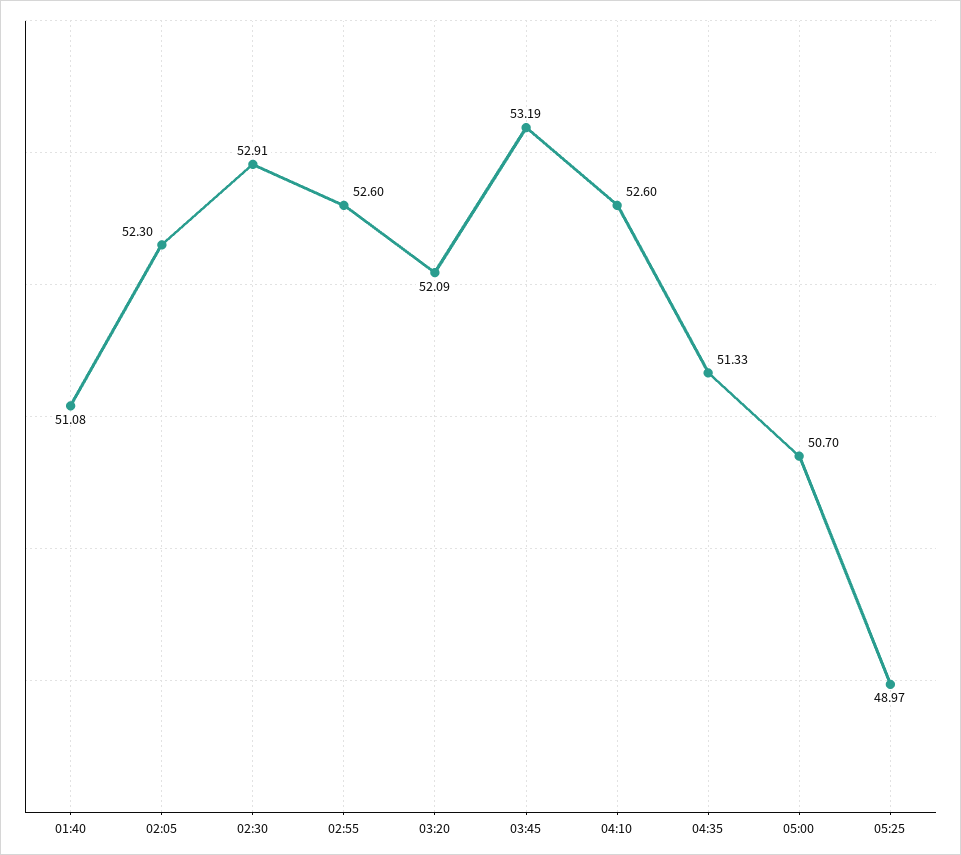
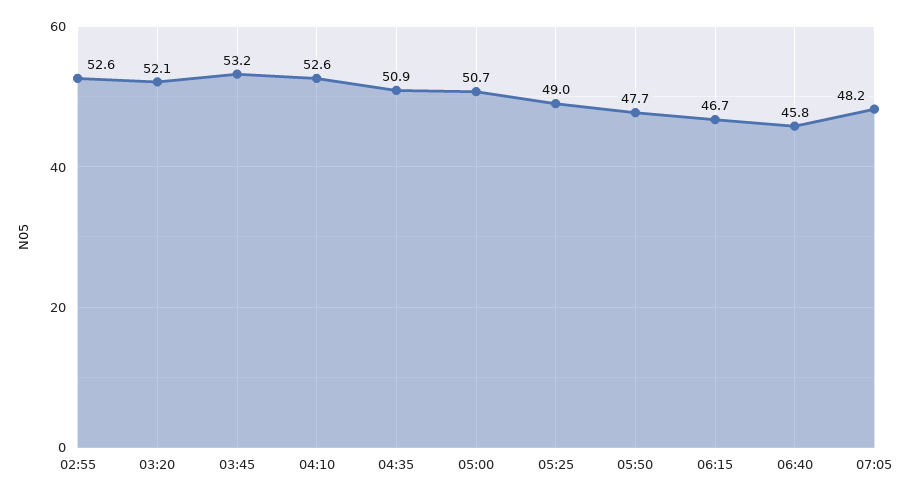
01:40: 51.08 -> none
02:05: 52.3 -> none
02:30: 52.91 -> none
04:35: 51.33 -> 50.9
05:50: none -> 47.7
06:15: none -> 46.7
06:40: none -> 45.8
07:05: none -> 48.2

